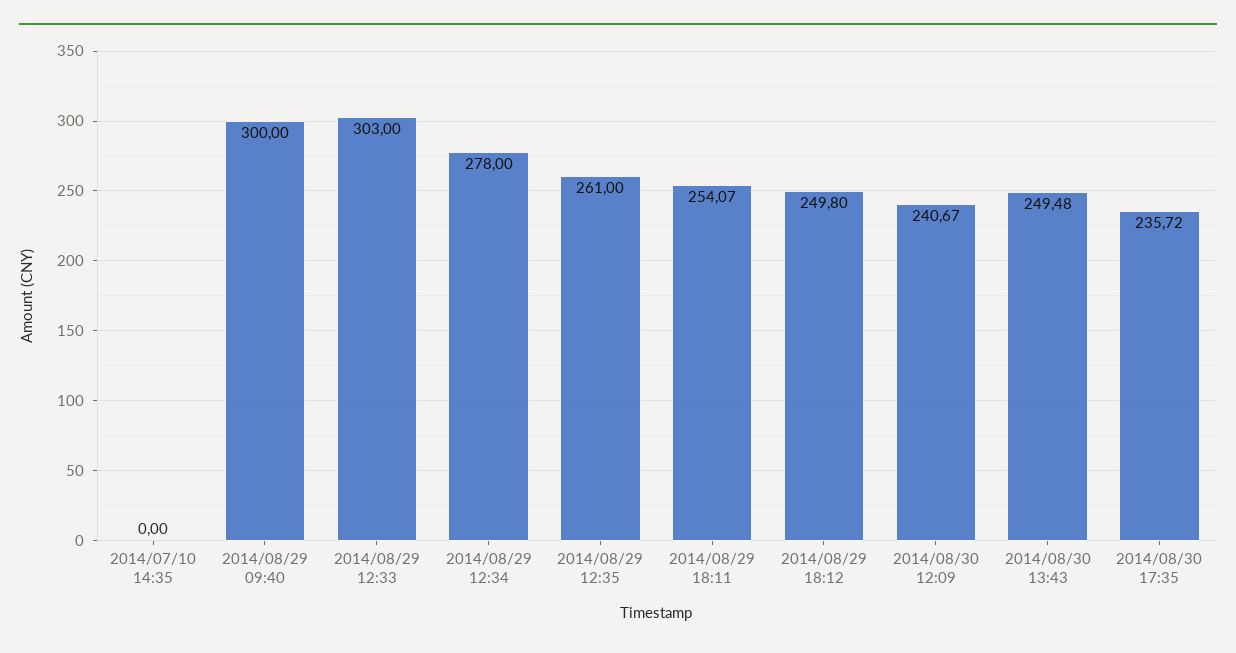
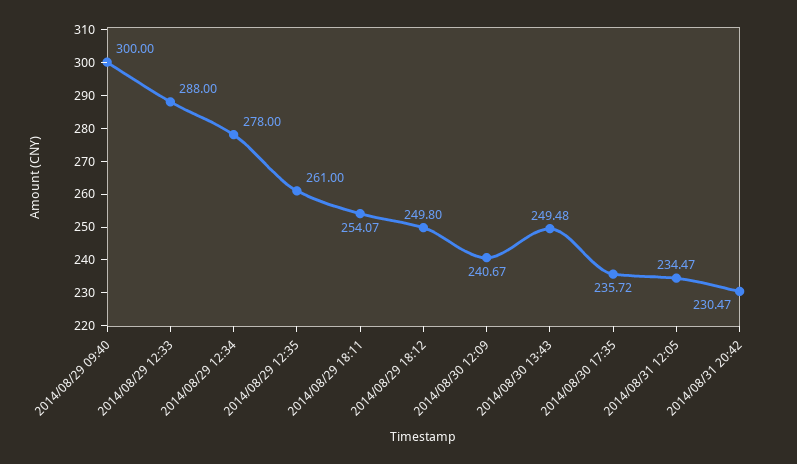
2014/07/10 14:35: 0 -> none
2014/08/29 12:33: 303 -> 288
2014/08/31 12:05: none -> 234.47
2014/08/31 20:42: none -> 230.47

